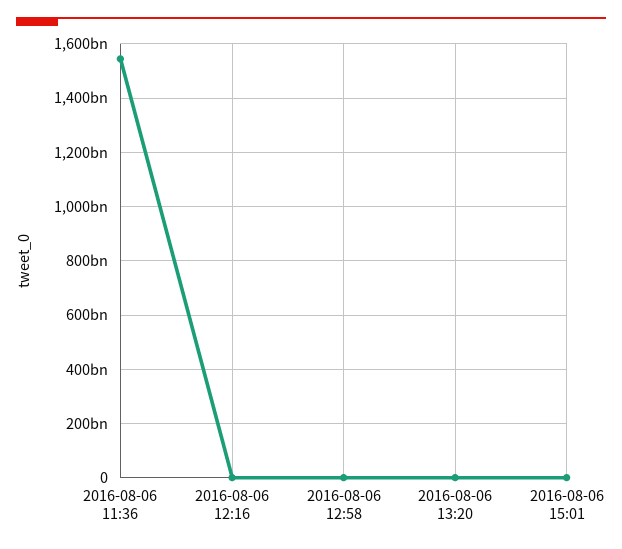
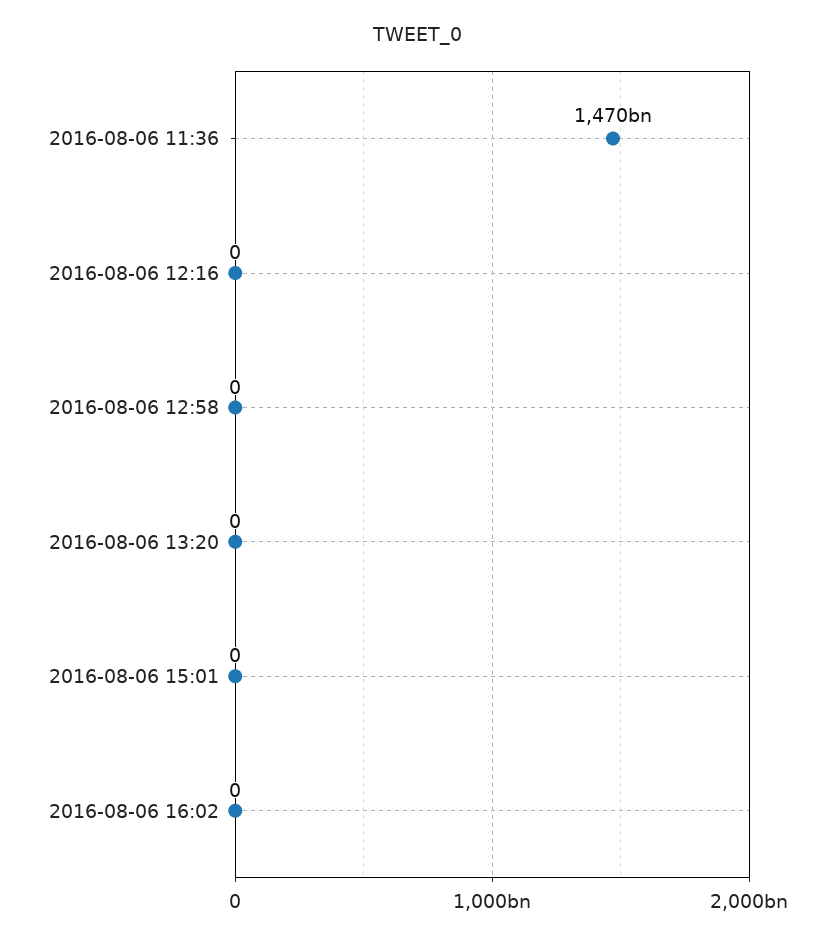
2016-08-06 11:36: 1550000000000 -> 1470000000000
2016-08-06 16:02: none -> 0

